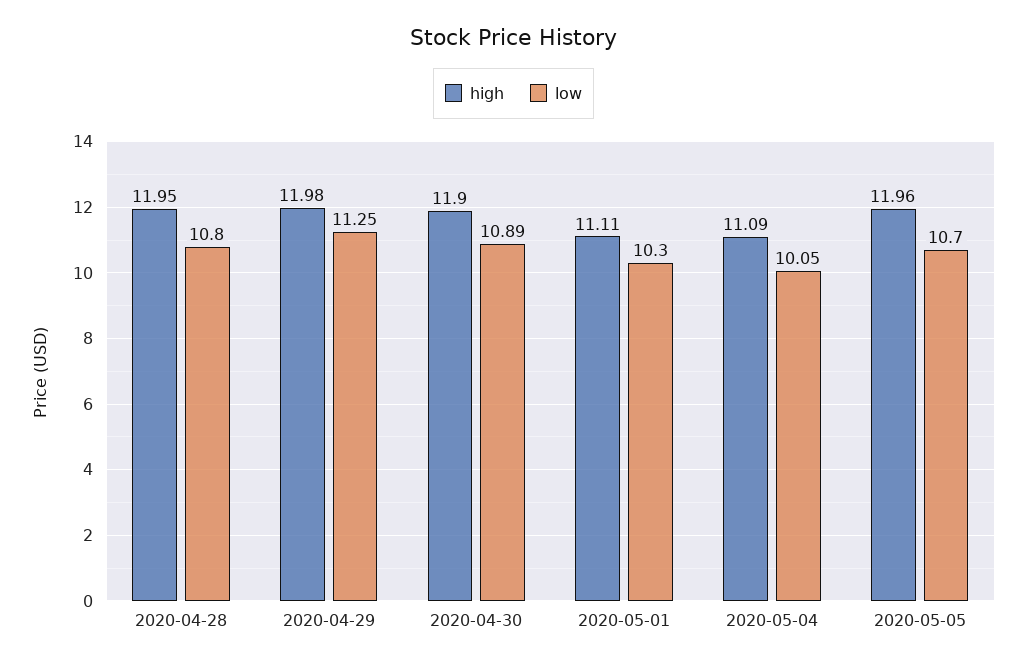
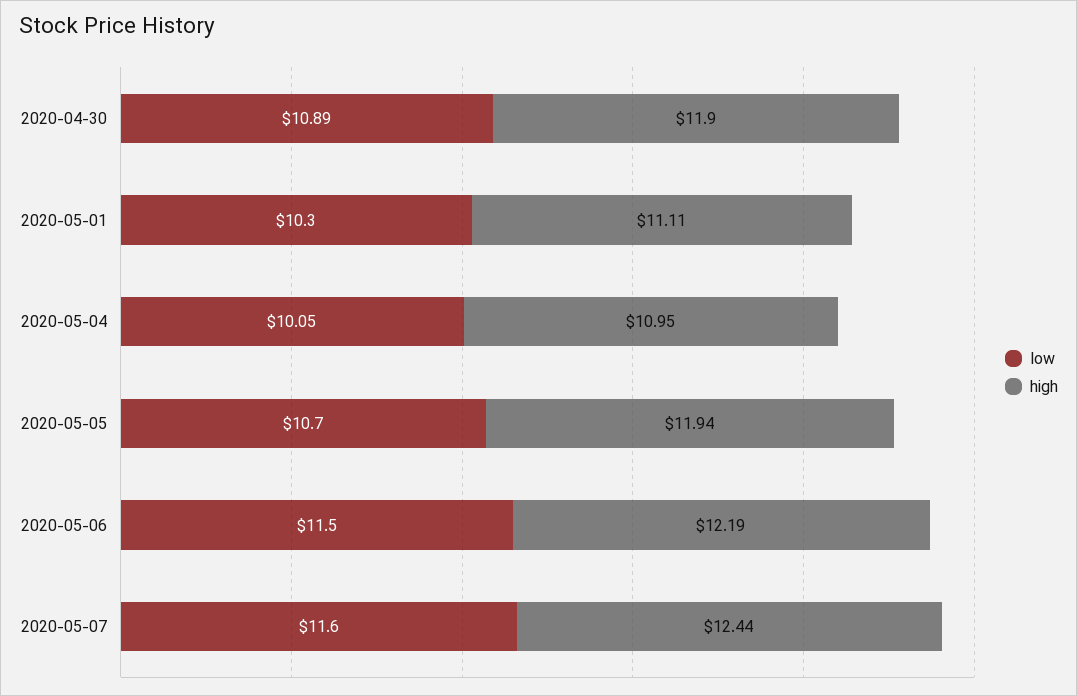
high, 2020-04-28: 11.95 -> none
low, 2020-04-28: 10.8 -> none
high, 2020-04-29: 11.98 -> none
low, 2020-04-29: 11.25 -> none
high, 2020-05-04: 11.09 -> 10.95
high, 2020-05-05: 11.96 -> 11.94
low, 2020-05-06: none -> 11.5
high, 2020-05-06: none -> 12.19
low, 2020-05-07: none -> 11.6
high, 2020-05-07: none -> 12.44

